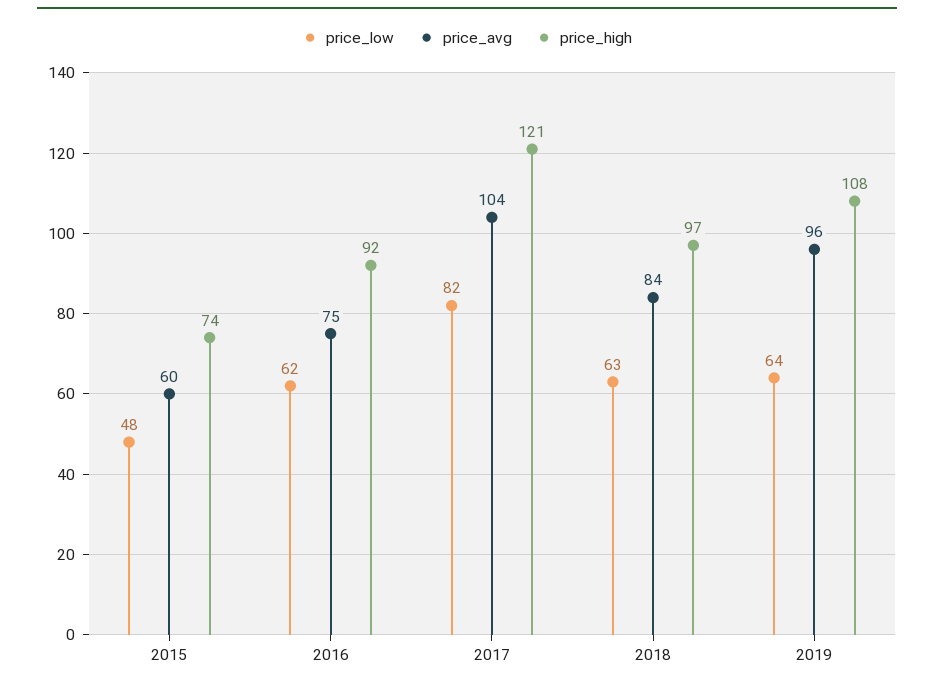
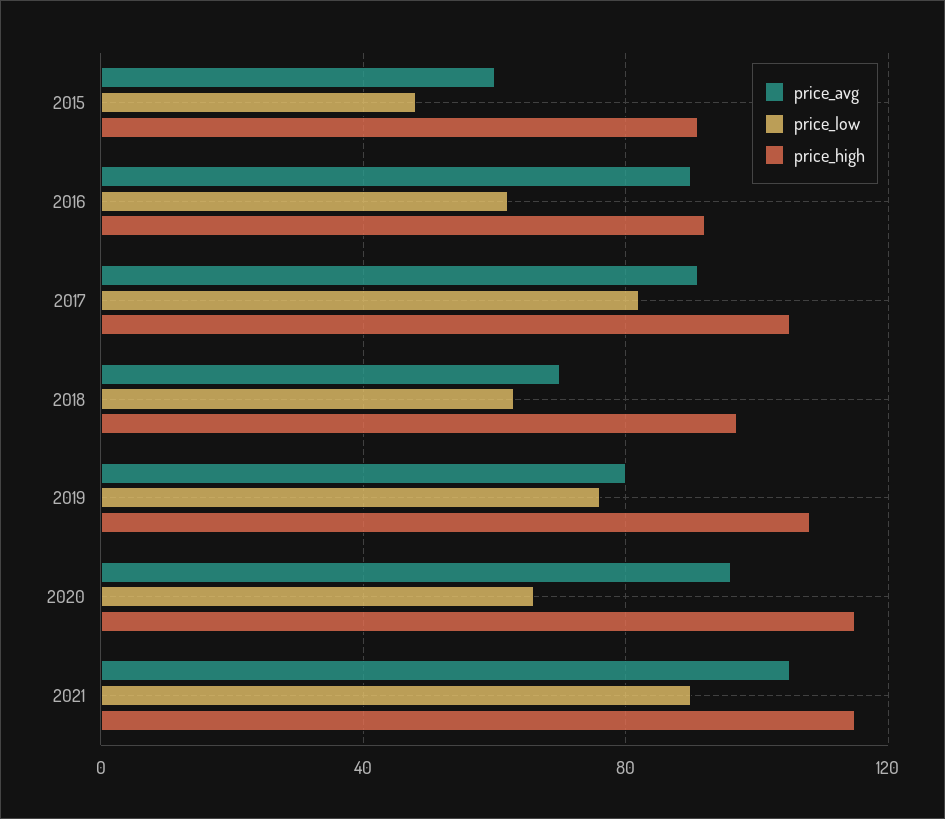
price_high, 2015: 74 -> 90
price_avg, 2016: 75 -> 90
price_avg, 2017: 104 -> 90
price_high, 2017: 121 -> 105
price_avg, 2018: 84 -> 70
price_low, 2019: 64 -> 75
price_avg, 2019: 96 -> 80
price_avg, 2020: none -> 95
price_low, 2020: none -> 65
price_high, 2020: none -> 115
price_avg, 2021: none -> 105
price_low, 2021: none -> 90
price_high, 2021: none -> 115

